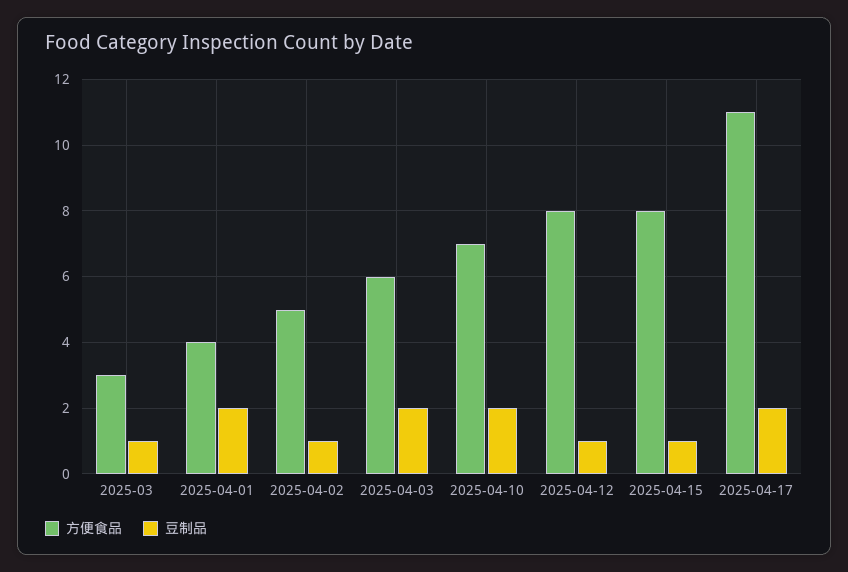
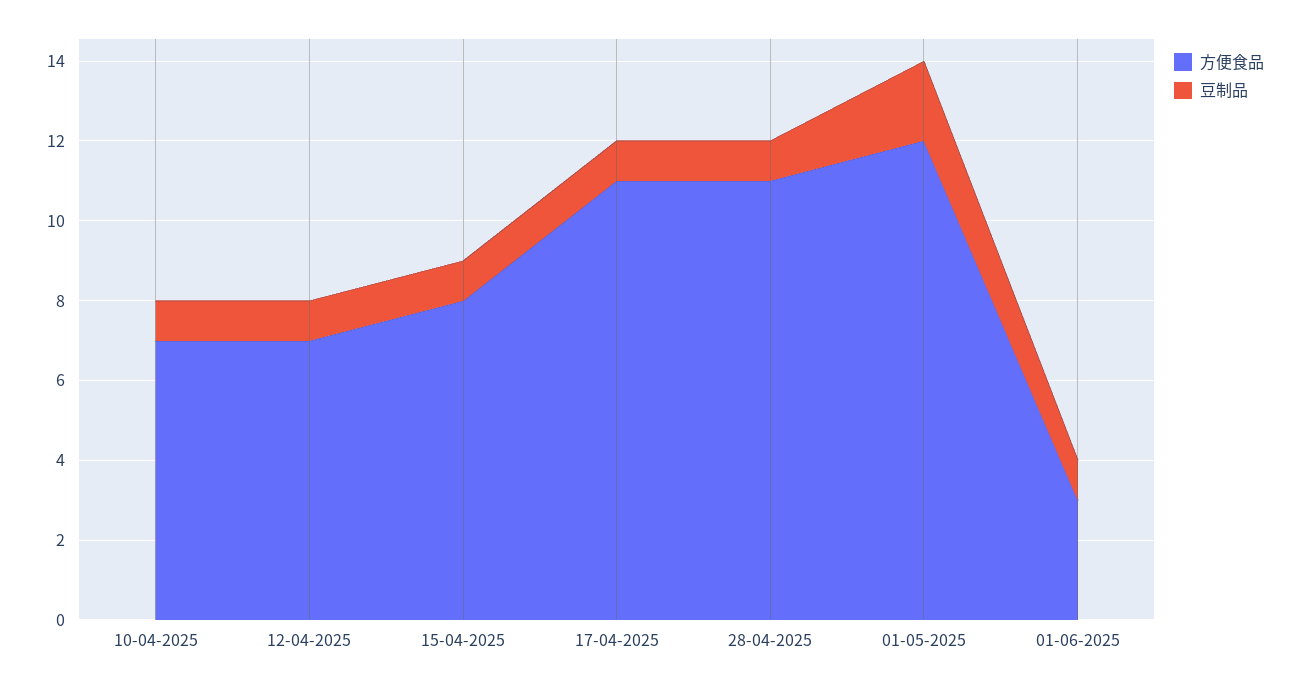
方便食品, 2025-03: 3 -> none
豆制品, 2025-03: 1 -> none
方便食品, 2025-04-01: 4 -> none
豆制品, 2025-04-01: 2 -> none
方便食品, 2025-04-02: 5 -> none
豆制品, 2025-04-02: 1 -> none
方便食品, 2025-04-03: 6 -> none
豆制品, 2025-04-03: 2 -> none
豆制品, 2025-04-10: 2 -> 1
方便食品, 2025-04-12: 8 -> 7
豆制品, 2025-04-17: 2 -> 1
方便食品, 28-04-2025: none -> 11
豆制品, 28-04-2025: none -> 1
方便食品, 01-05-2025: none -> 12
豆制品, 01-05-2025: none -> 2
方便食品, 01-06-2025: none -> 3
豆制品, 01-06-2025: none -> 1

